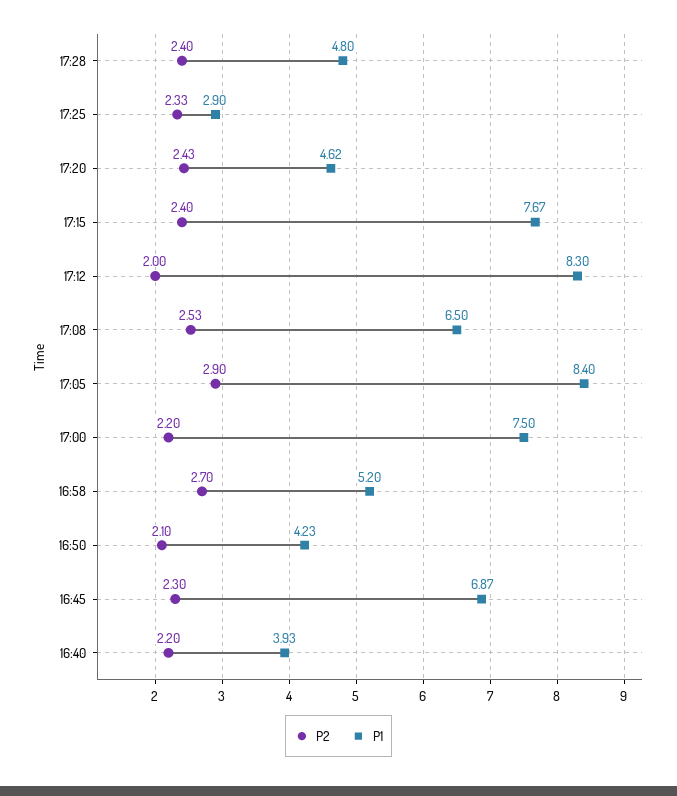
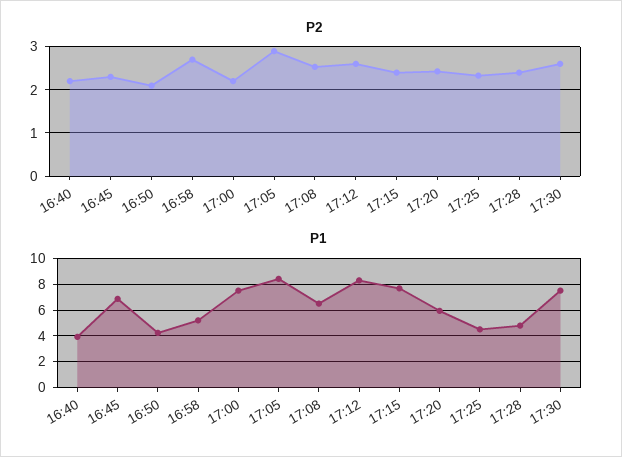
P1, 17:25: 2.9 -> 4.5
P1, 17:20: 4.62 -> 6
P2, 17:12: 2 -> 2.6
P2, 17:30: none -> 2.6
P1, 17:30: none -> 7.5

